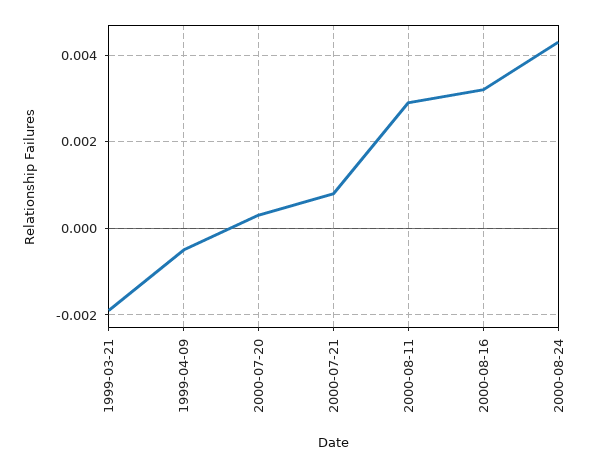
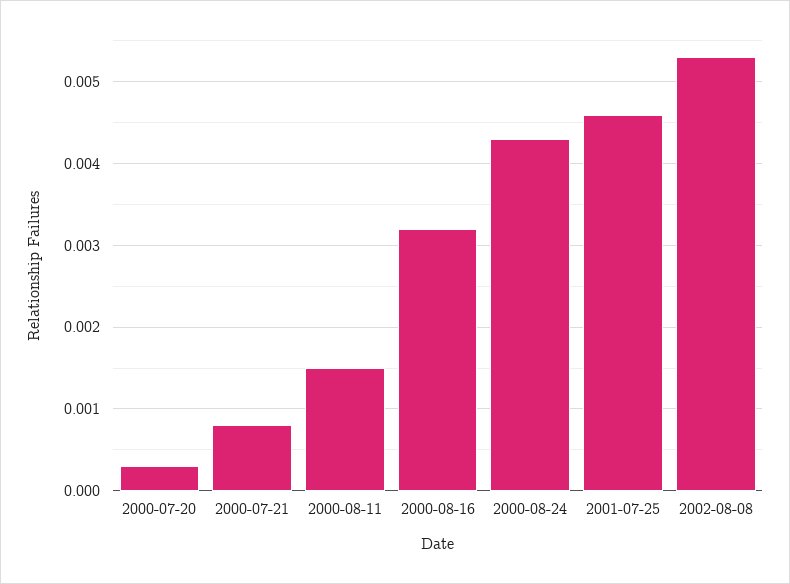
1999-03-21: -0.002 -> none
1999-04-09: -0.0005 -> none
2000-08-11: 0.003 -> 0.0015
2001-07-25: none -> 0.0046
2002-08-08: none -> 0.0053

